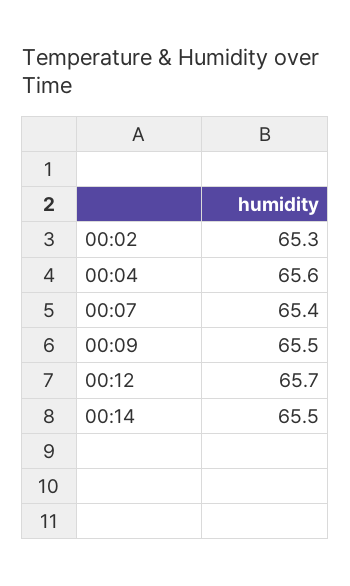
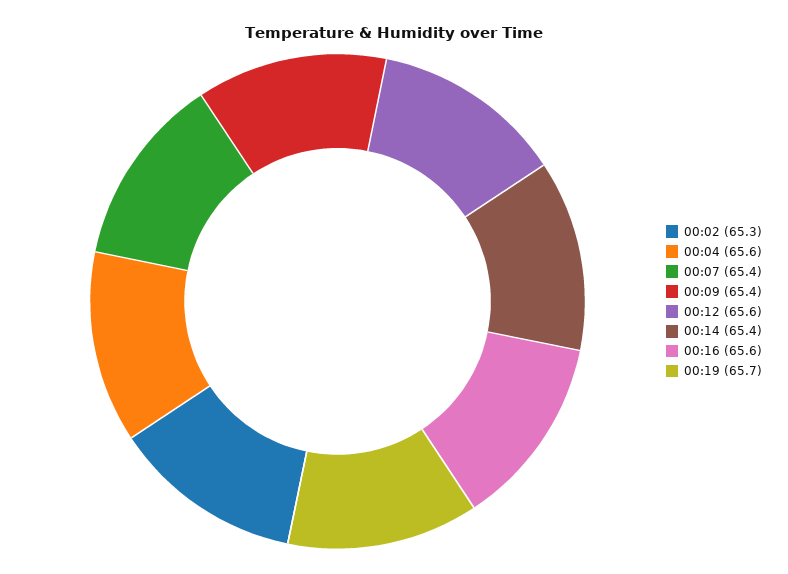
00:09: 65.5 -> 65.4
00:12: 65.7 -> 65.6
00:14: 65.5 -> 65.4
00:16: none -> 65.6
00:19: none -> 65.7

